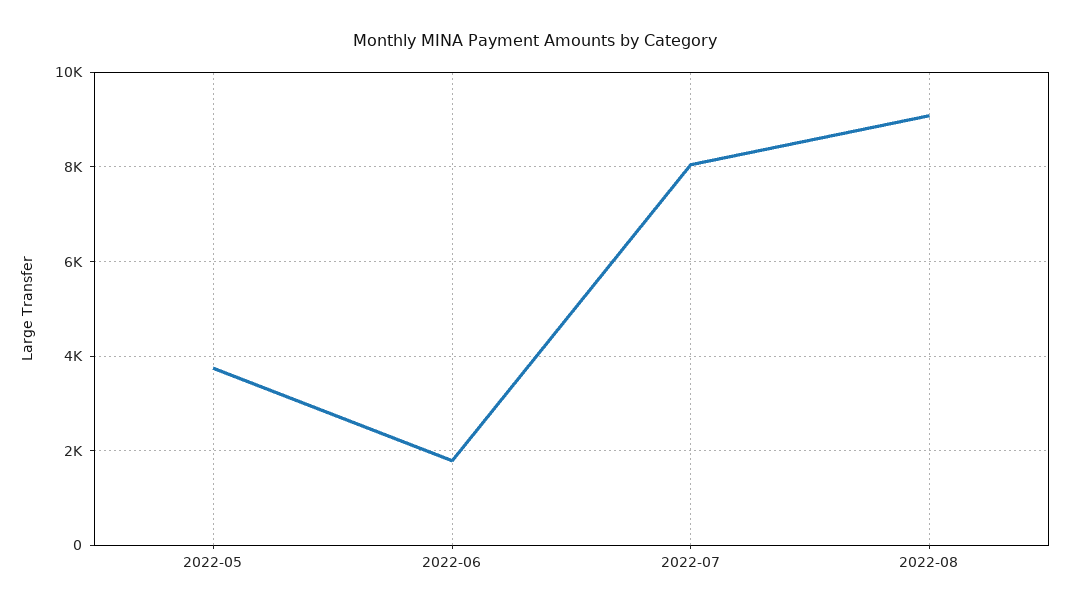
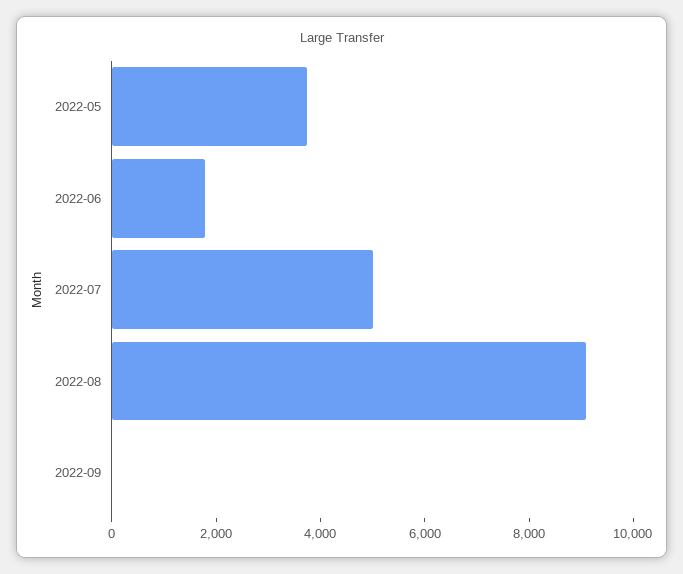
2022-07: 8000 -> 5000
2022-09: none -> 0

